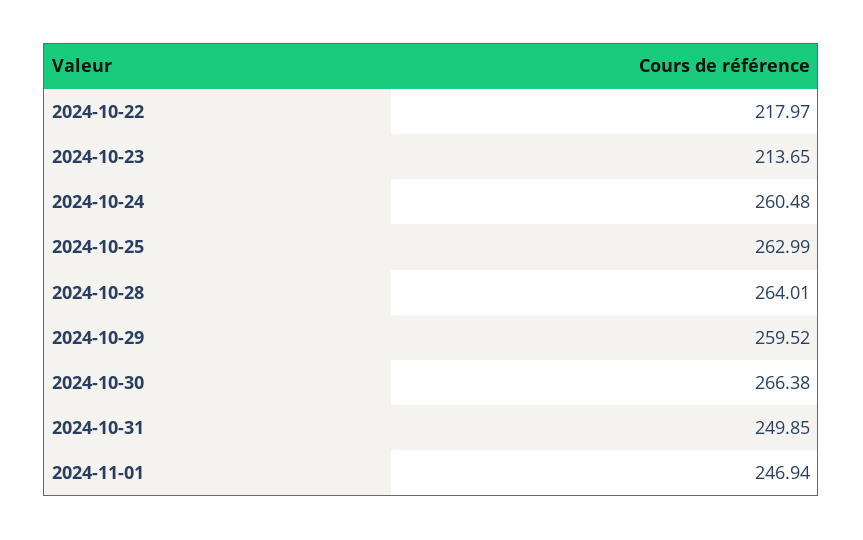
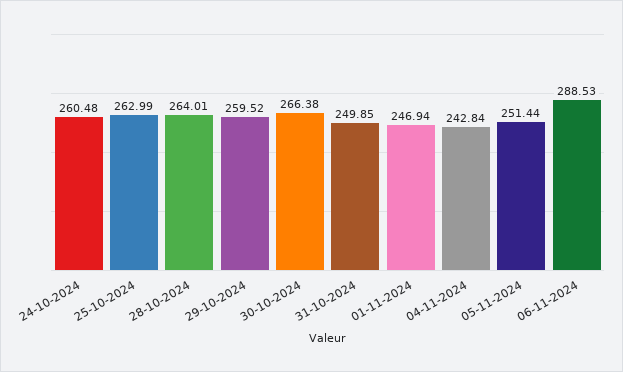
2024-10-22: 217.97 -> none
2024-10-23: 213.65 -> none
04-11-2024: none -> 242.84
05-11-2024: none -> 251.44
06-11-2024: none -> 288.53

